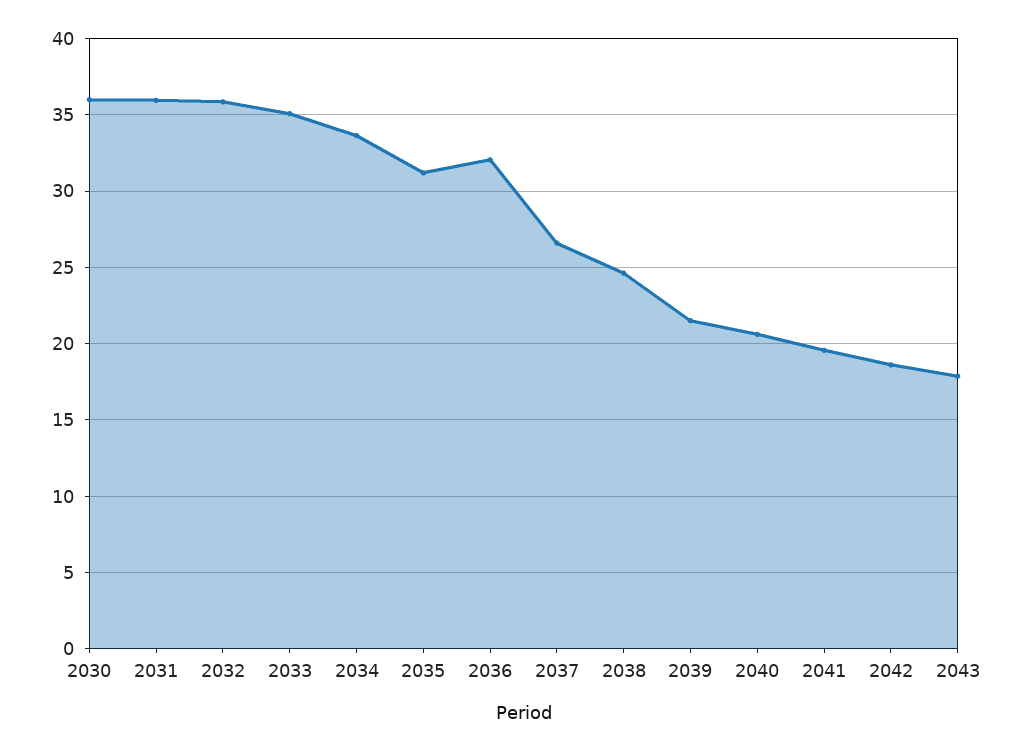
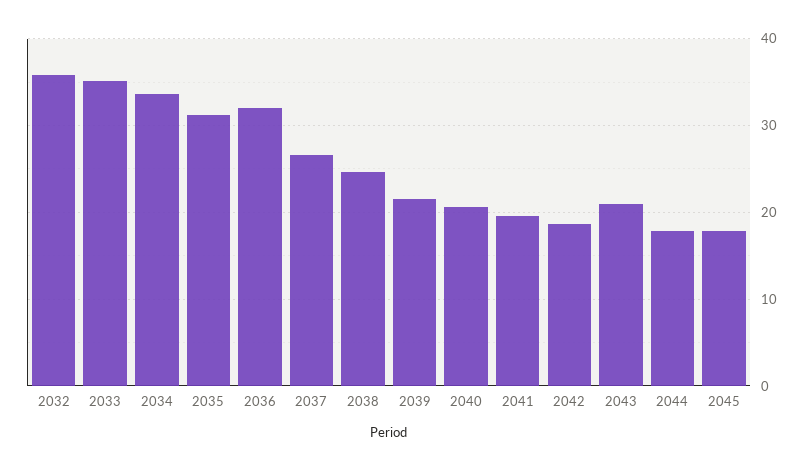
2030: 36 -> none
2031: 36 -> none
2043: 18 -> 21
2044: none -> 18
2045: none -> 18

